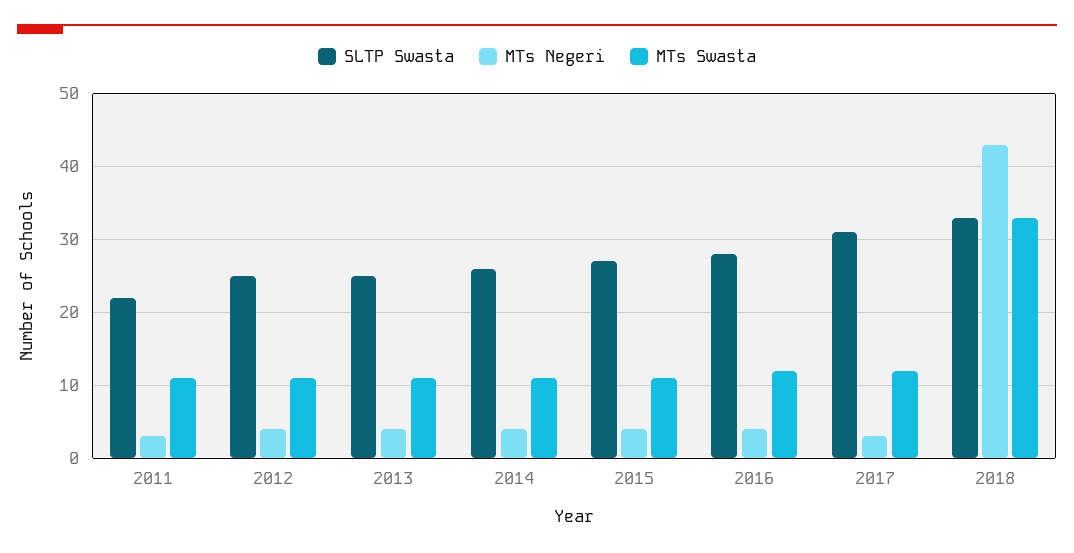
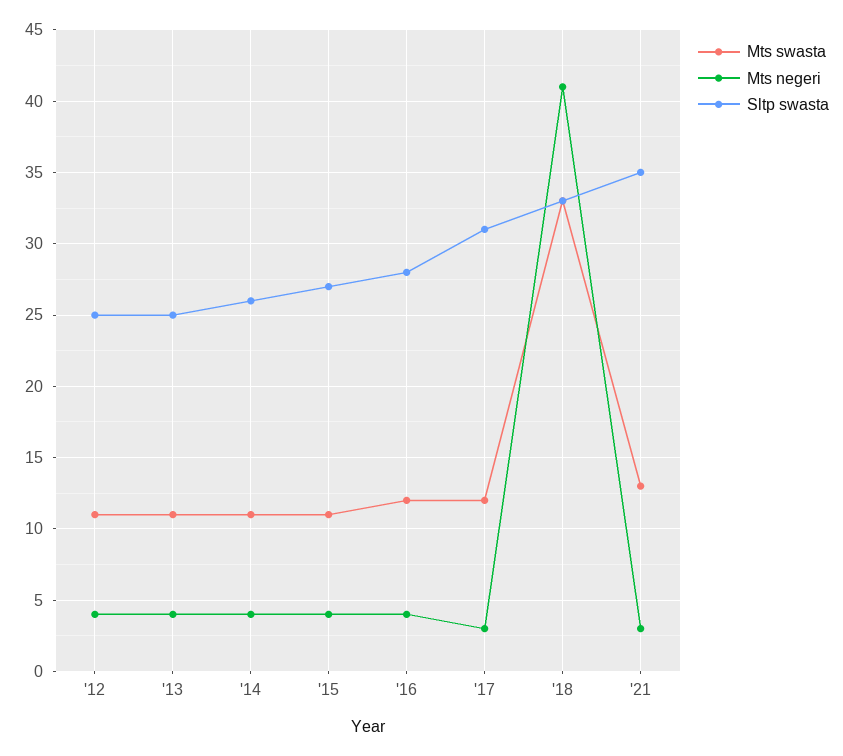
SLTP Swasta, 2011: 22 -> none
MTs Negeri, 2011: 3 -> none
MTs Swasta, 2011: 11 -> none
MTs Negeri, 2018: 43 -> 41
MTs Swasta, '21: none -> 13
MTs Negeri, '21: none -> 3
SLTP Swasta, '21: none -> 35

